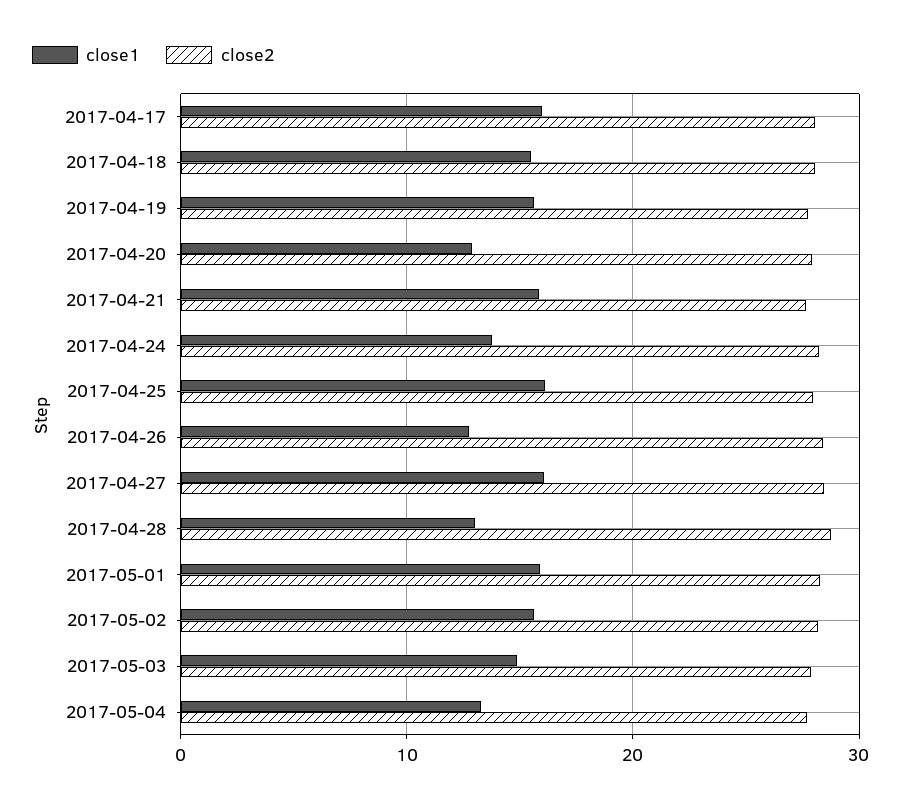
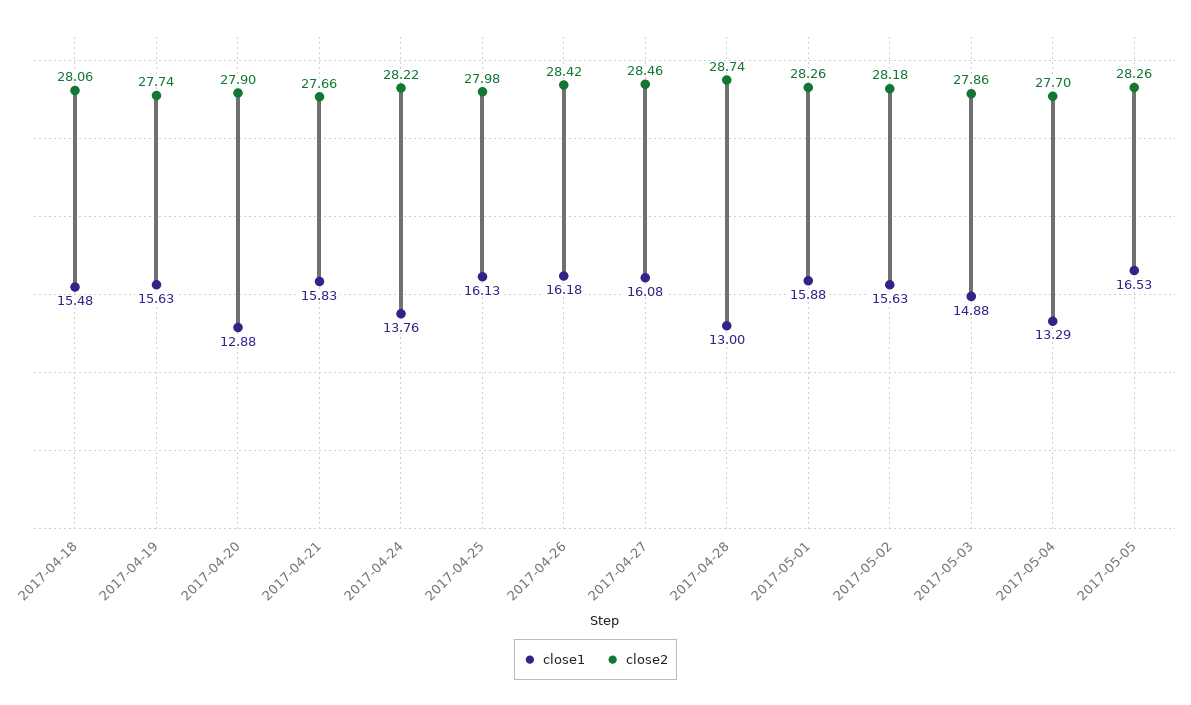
close1, 2017-04-17: 16 -> none
close2, 2017-04-17: 28 -> none
close1, 2017-04-26: 13 -> 16.18
close1, 2017-05-05: none -> 16.53
close2, 2017-05-05: none -> 28.26

